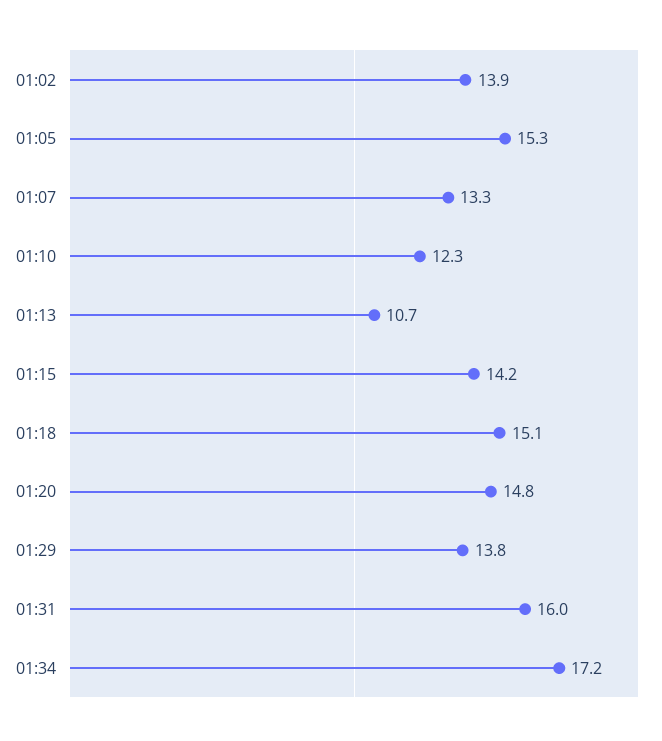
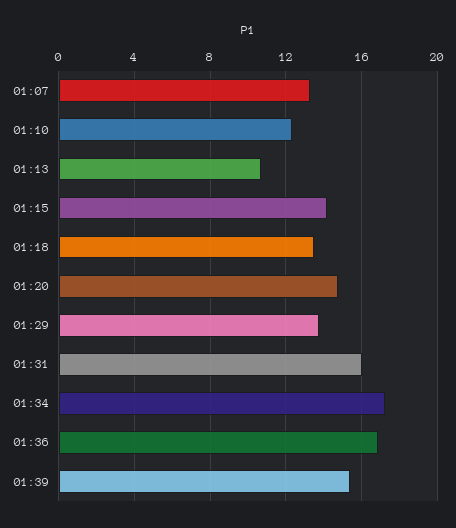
01:02: 13.9 -> none
01:05: 15.3 -> none
01:18: 15.1 -> 13.5
01:36: none -> 17
01:39: none -> 15.5

